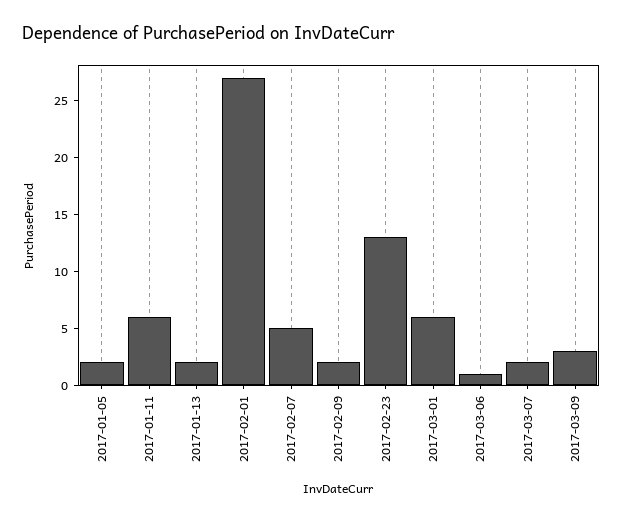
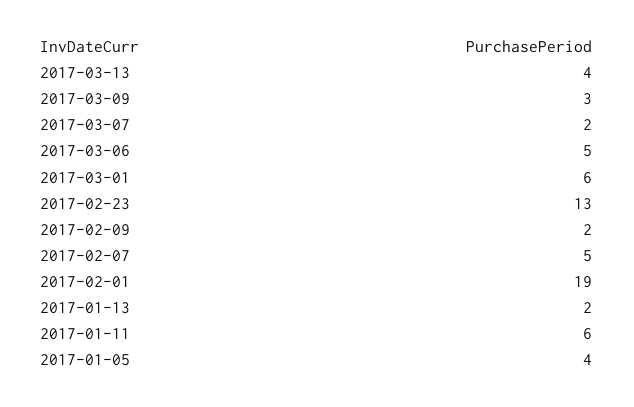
2017-01-05: 2 -> 4
2017-02-01: 27 -> 19
2017-03-06: 1 -> 5
2017-03-13: none -> 4

